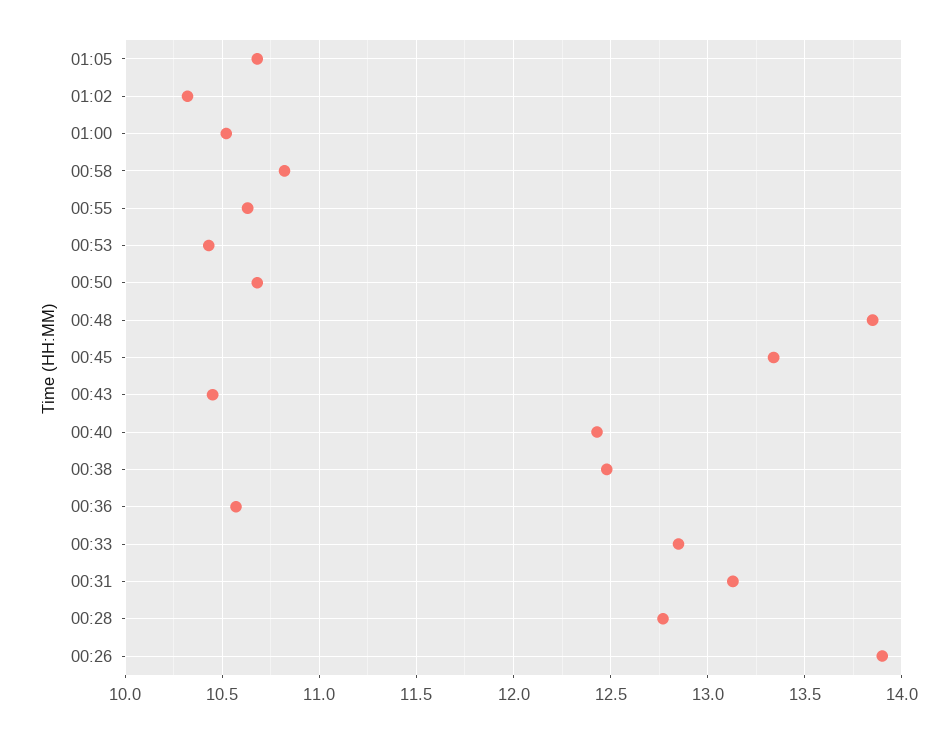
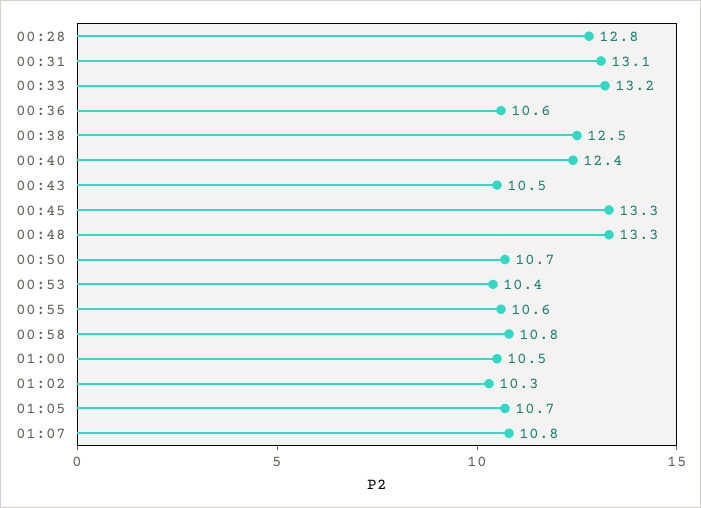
00:48: 13.85 -> 13.3
00:33: 12.85 -> 13.2
00:26: 13.9 -> none
01:07: none -> 10.8

